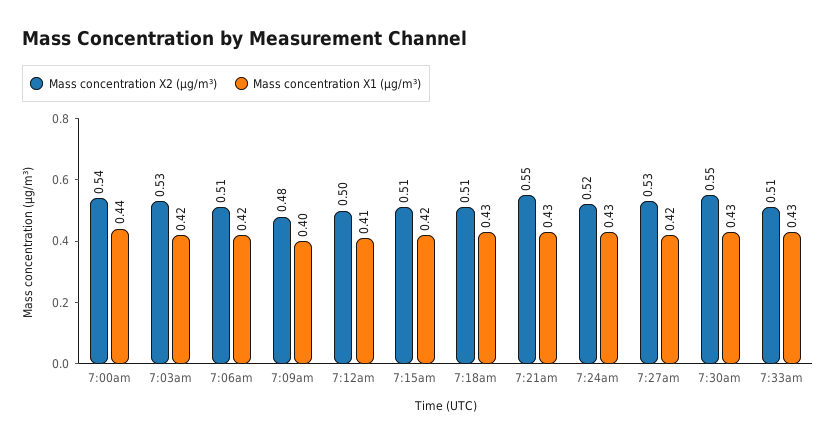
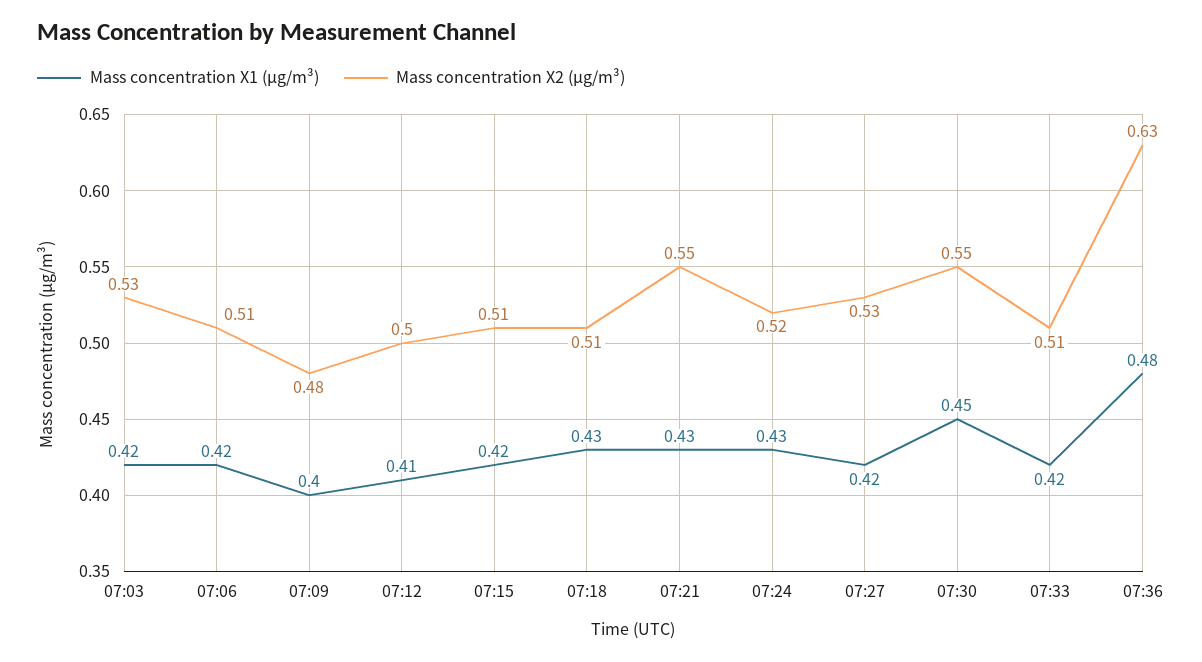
Mass concentration X2 (μg/m³), 7:00am: 0.54 -> none
Mass concentration X1 (μg/m³), 7:00am: 0.44 -> none
Mass concentration X1 (μg/m³), 7:30am: 0.43 -> 0.45
Mass concentration X1 (μg/m³), 7:33am: 0.43 -> 0.42
Mass concentration X1 (μg/m³), 07:36: none -> 0.48
Mass concentration X2 (μg/m³), 07:36: none -> 0.63

